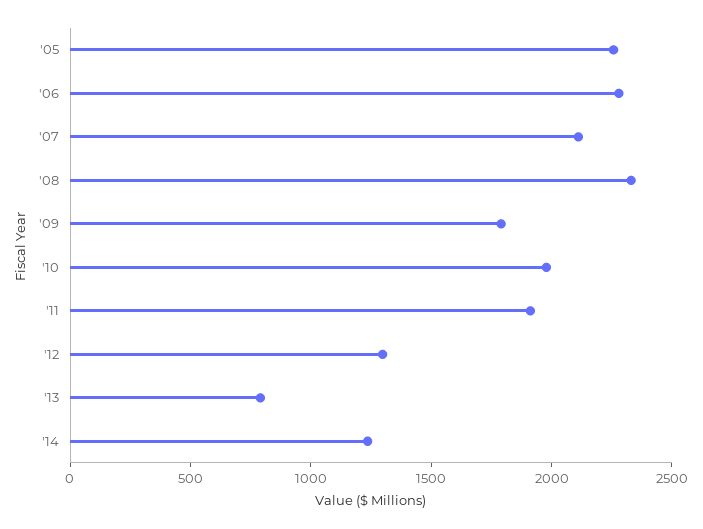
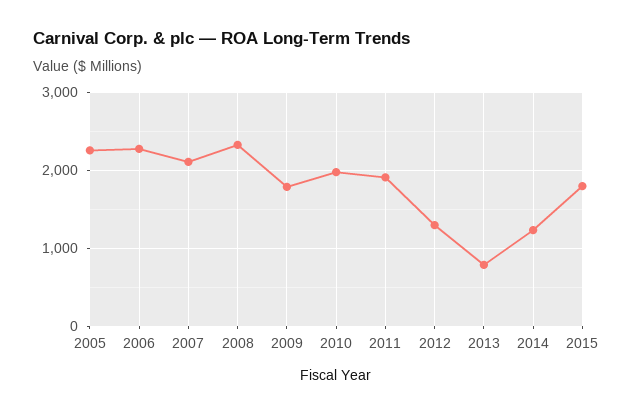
2015: none -> 1800

